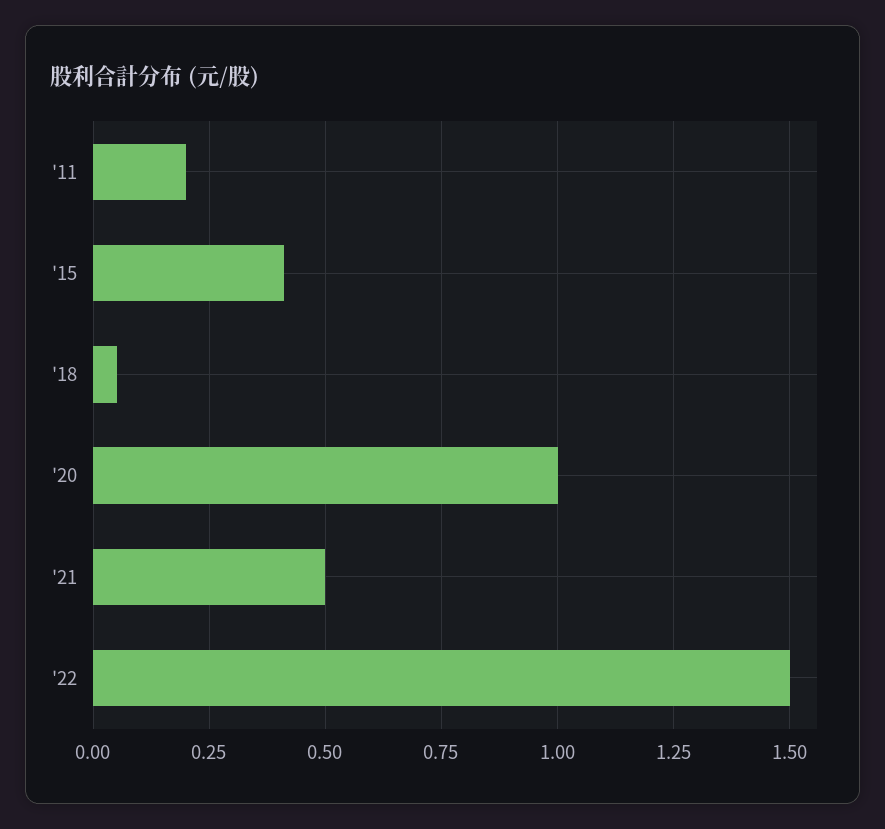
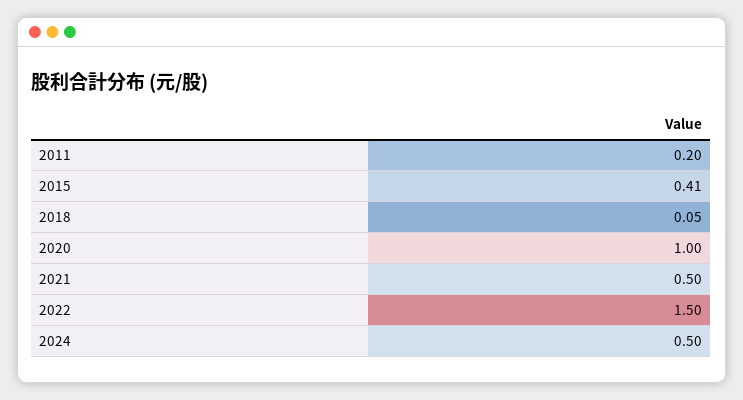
2024: none -> 0.5

